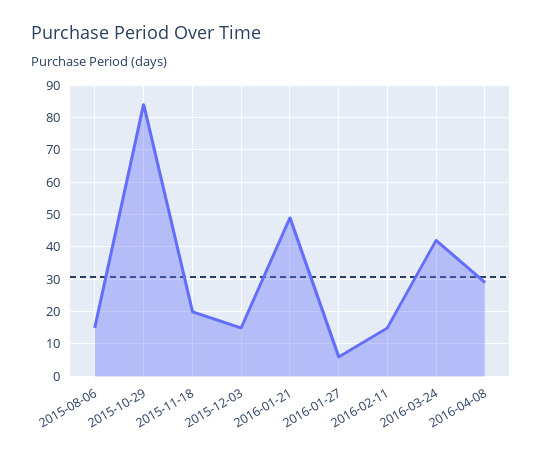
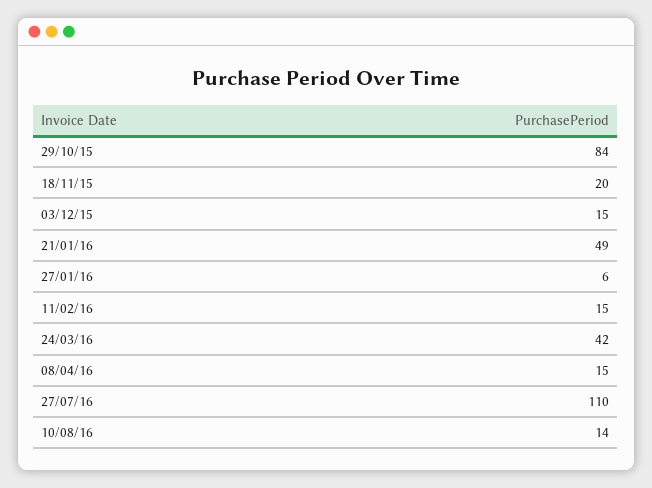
2015-08-06: 15 -> none
2016-04-08: 30 -> 15
27/07/16: none -> 110
10/08/16: none -> 14

